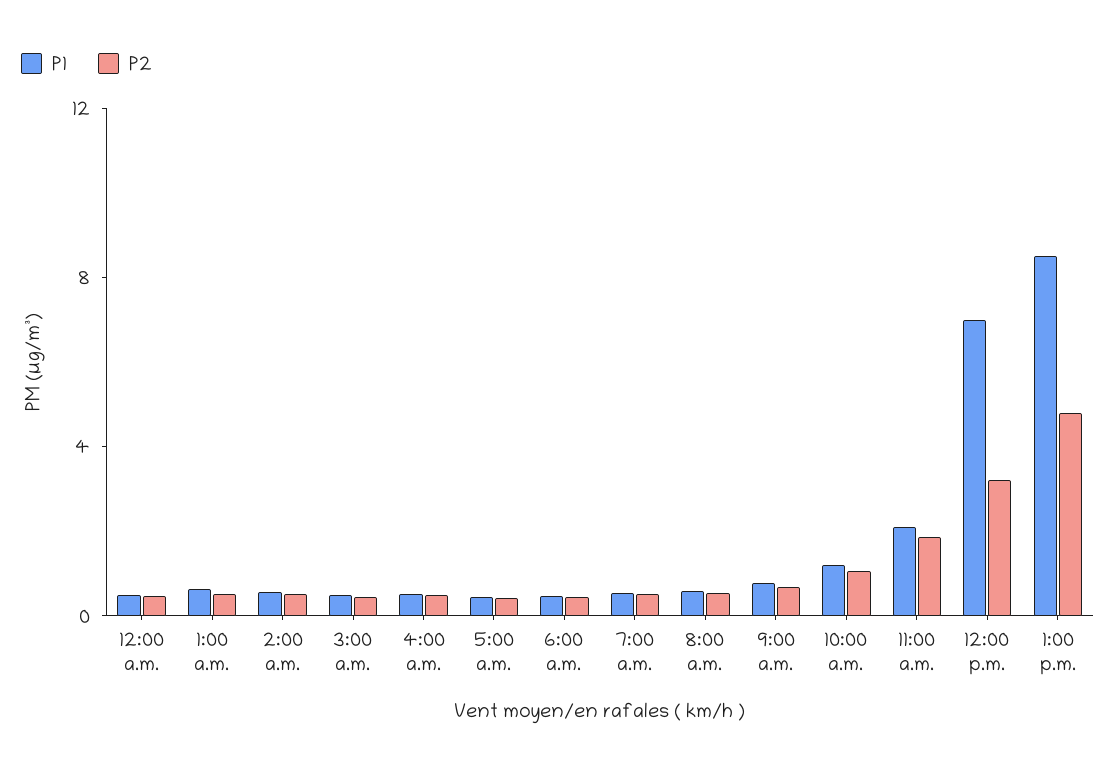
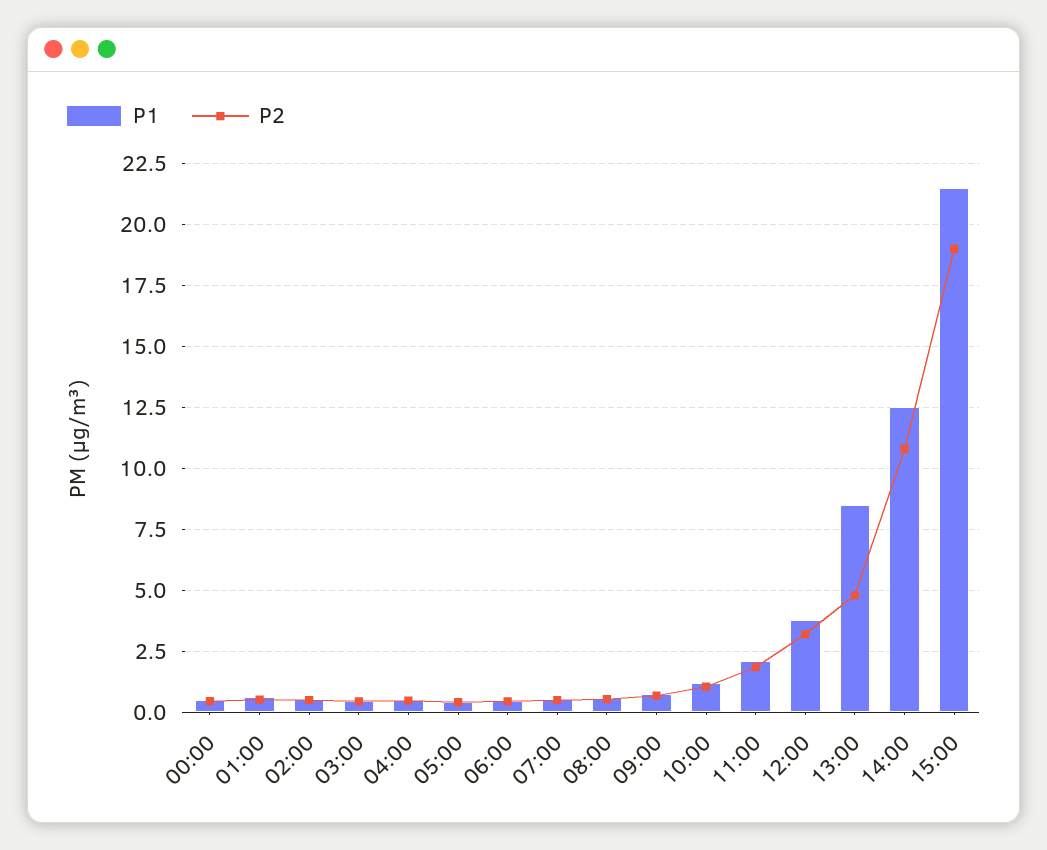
P1, 12:00 p.m.: 7 -> 3.75
P1, 14:00: none -> 12.5
P2, 14:00: none -> 10.75
P1, 15:00: none -> 21.5
P2, 15:00: none -> 19

